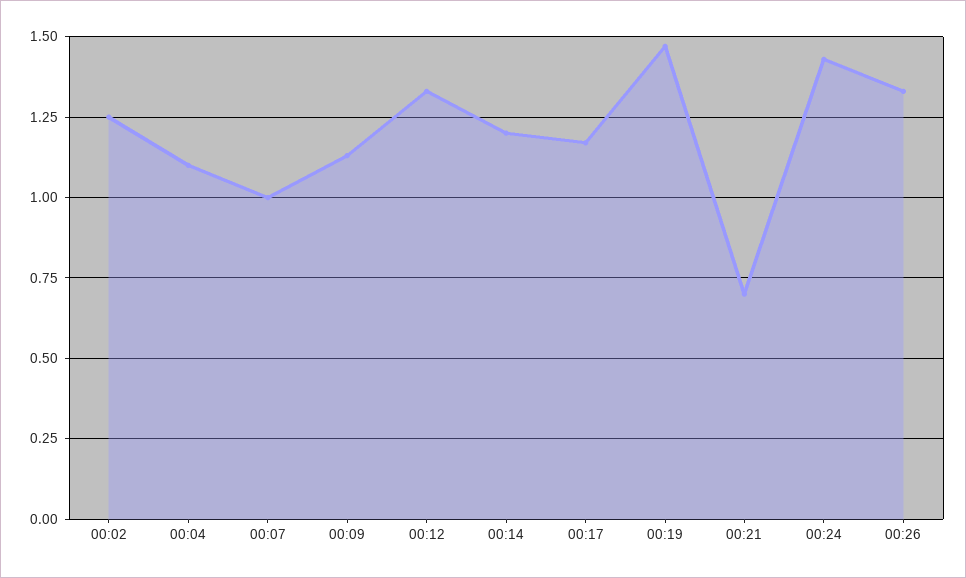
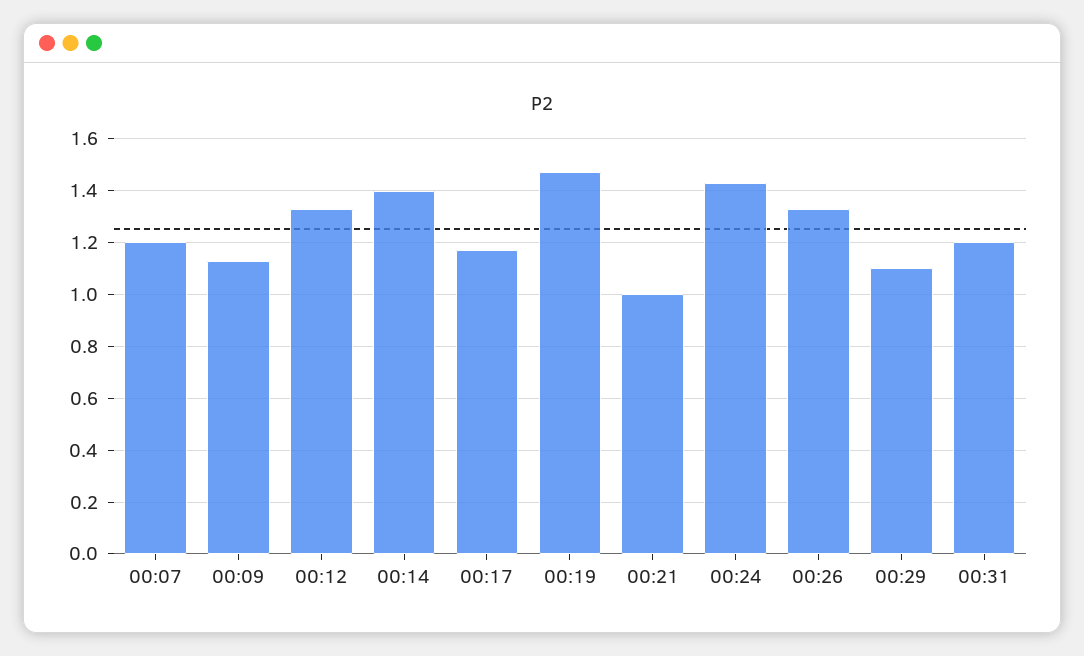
00:02: 1.25 -> none
00:04: 1.1 -> none
00:07: 1 -> 1.2
00:14: 1.2 -> 1.4
00:21: 0.7 -> 1
00:29: none -> 1.1
00:31: none -> 1.2

